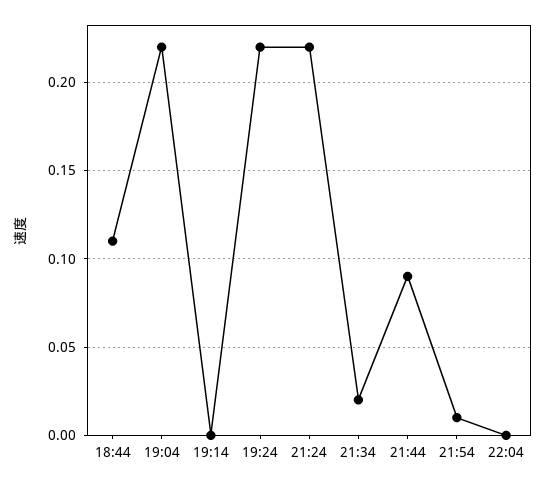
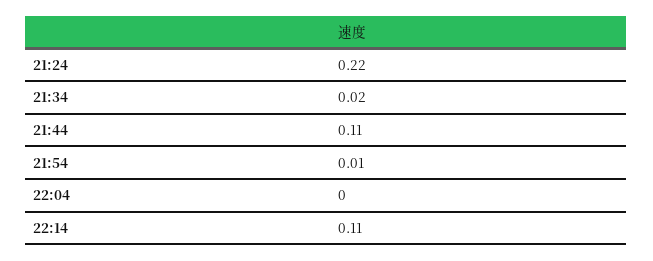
18:44: 0.11 -> none
19:04: 0.22 -> none
19:14: 0 -> none
19:24: 0.22 -> none
21:44: 0.09 -> 0.11
22:14: none -> 0.11

